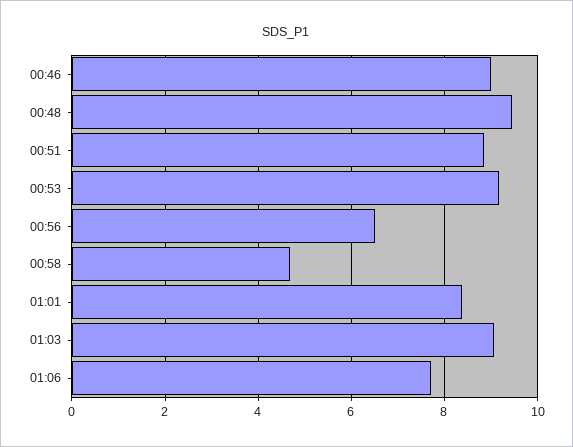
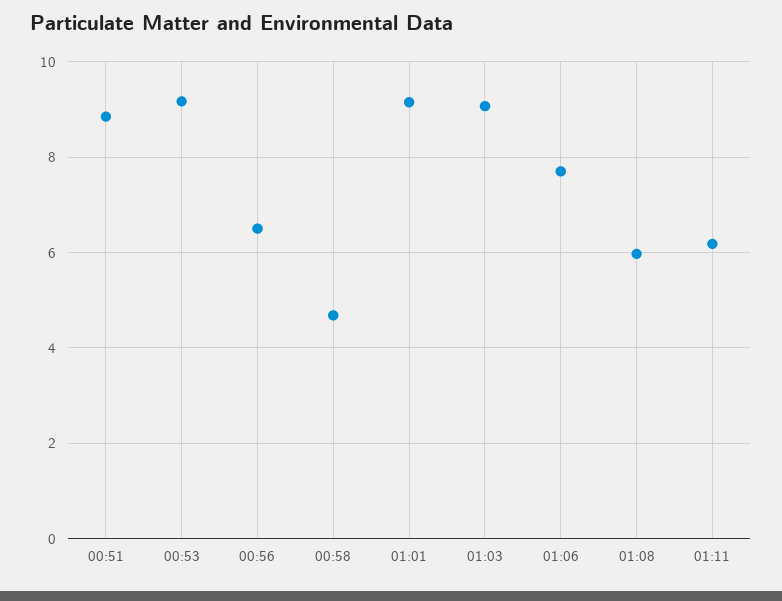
00:46: 9 -> none
00:48: 9.4 -> none
01:01: 8.4 -> 9.2
01:08: none -> 6
01:11: none -> 6.2

